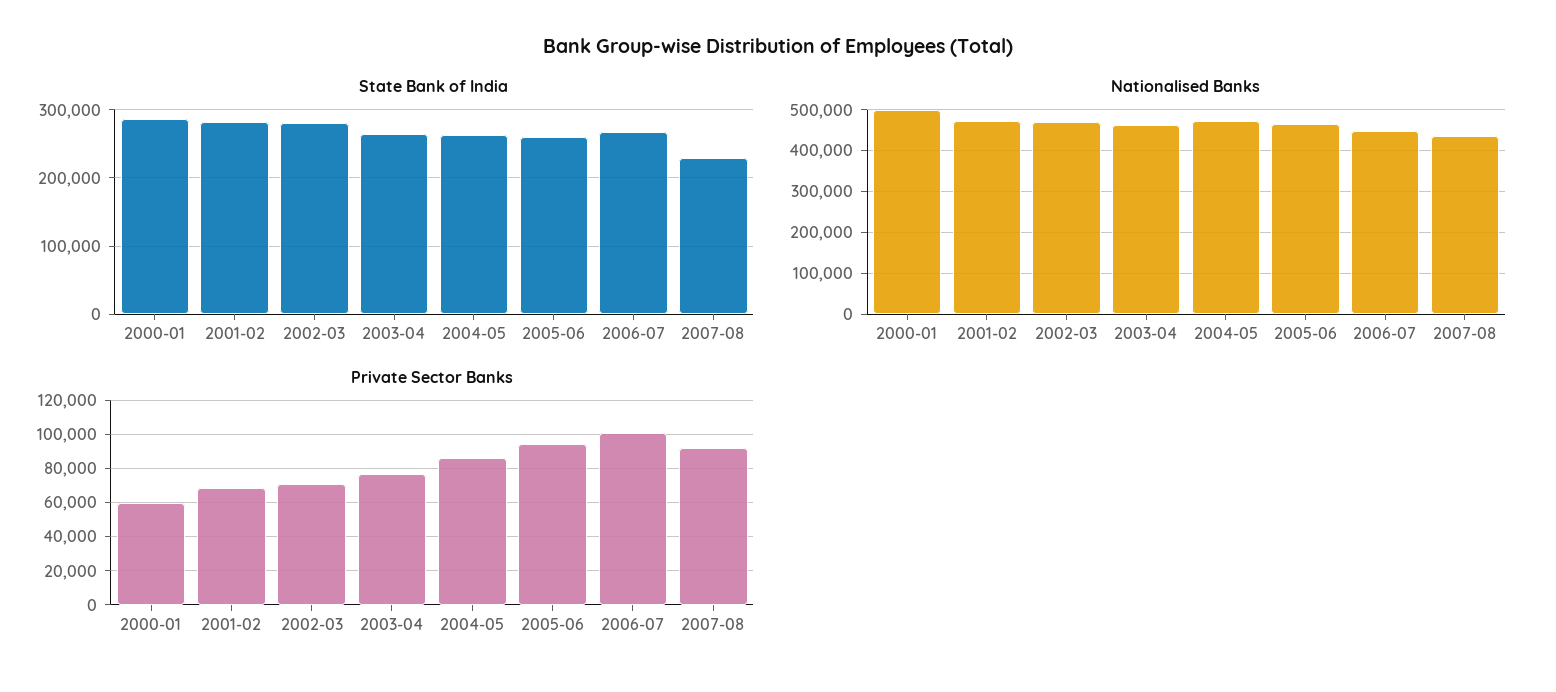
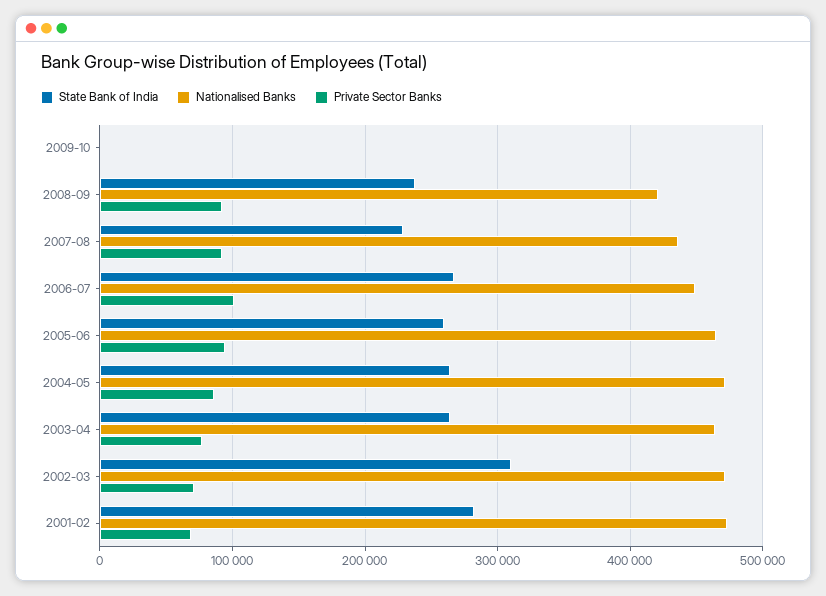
State Bank of India, 2000-01: 290000 -> none
State Bank of India, 2002-03: 280000 -> 310000
Nationalised Banks, 2000-01: 500000 -> none
Private Sector Banks, 2000-01: 60000 -> none
State Bank of India, 2009-10: none -> 0
Nationalised Banks, 2009-10: none -> 0
Private Sector Banks, 2009-10: none -> 0
State Bank of India, 2008-09: none -> 240000
Nationalised Banks, 2008-09: none -> 420000
Private Sector Banks, 2008-09: none -> 90000

